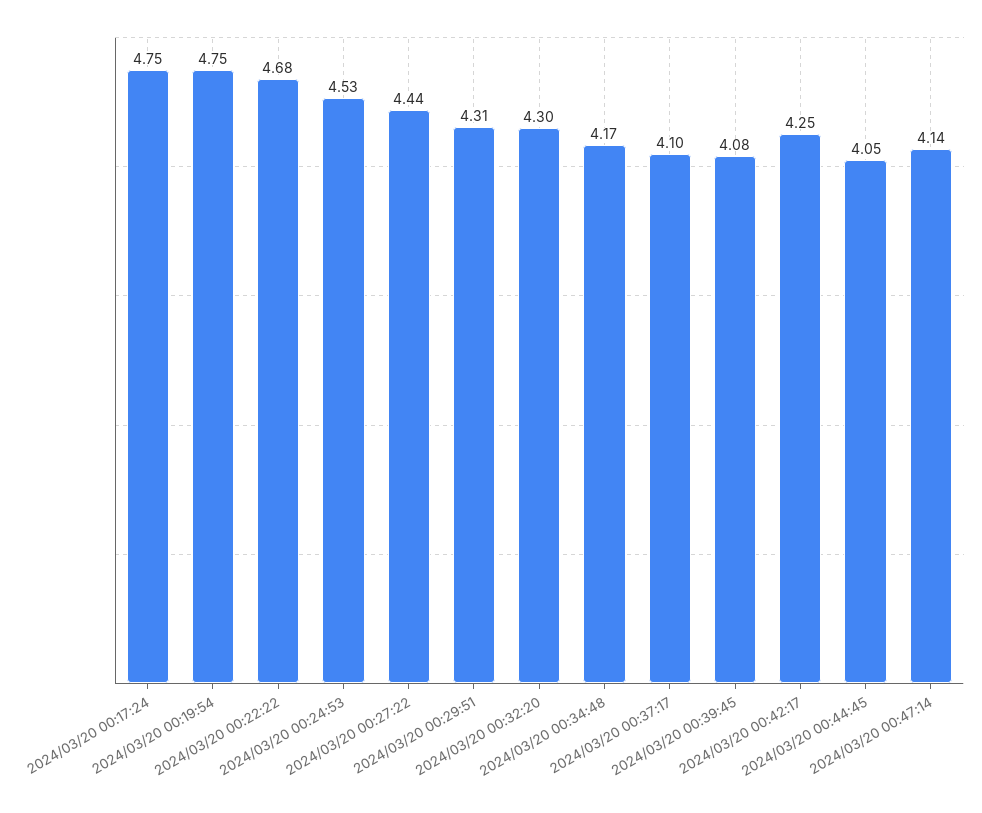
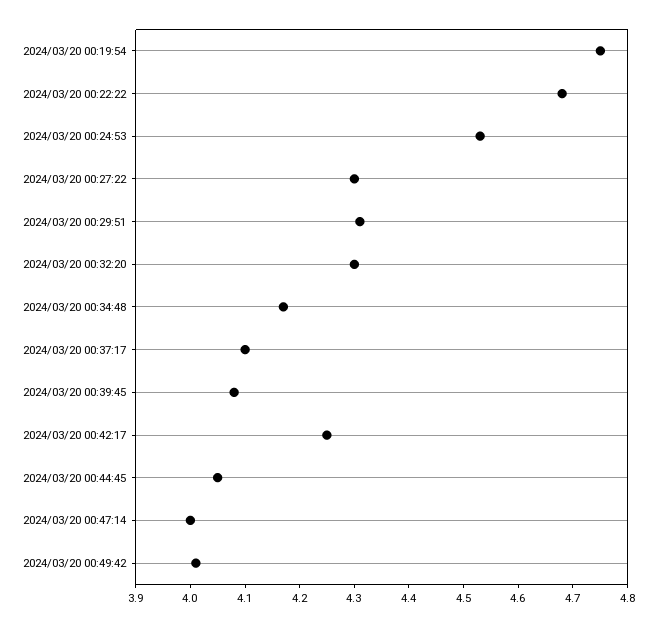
2024/03/20 00:17:24: 4.75 -> none
2024/03/20 00:27:22: 4.44 -> 4.3
2024/03/20 00:47:14: 4.14 -> 4
2024/03/20 00:49:42: none -> 4

